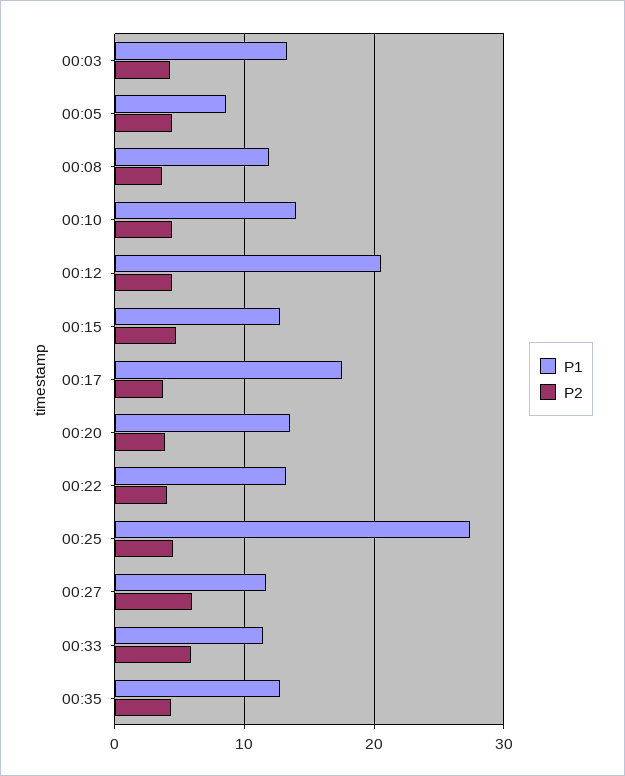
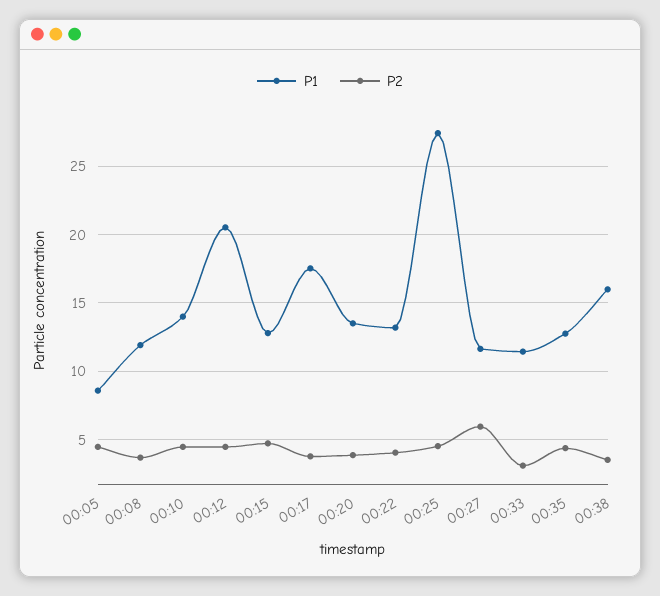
P1, 00:03: 13 -> none
P2, 00:03: 4 -> none
P2, 00:33: 6 -> 3
P1, 00:38: none -> 16
P2, 00:38: none -> 3.5

